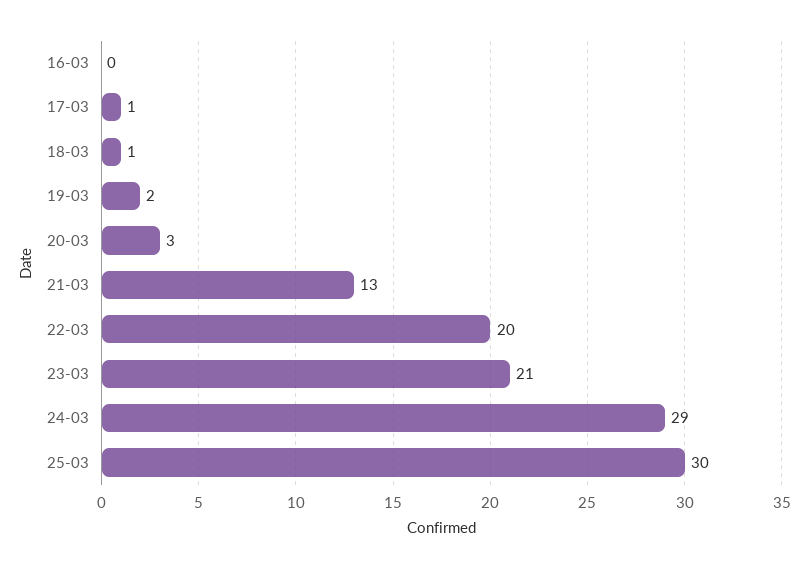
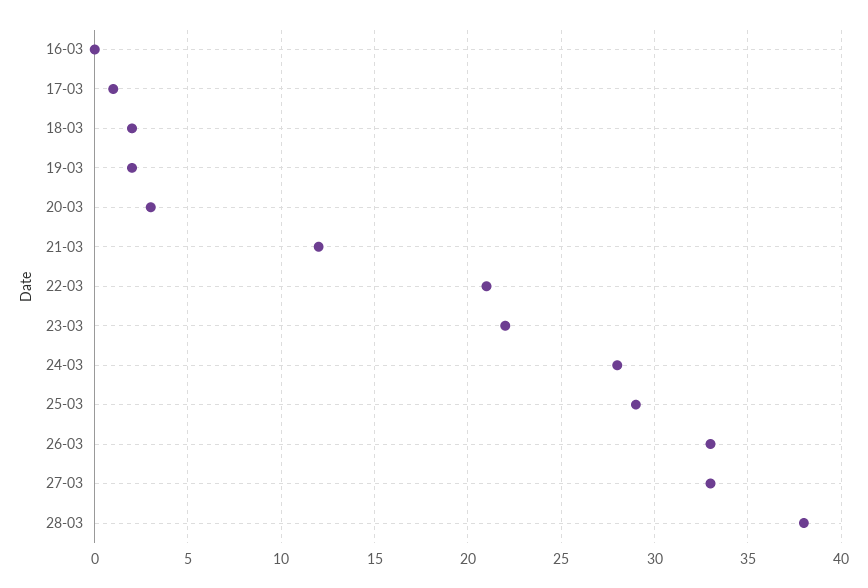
18-03: 1 -> 2
21-03: 13 -> 12
22-03: 20 -> 21
23-03: 21 -> 22
24-03: 29 -> 28
25-03: 30 -> 29
26-03: none -> 33
27-03: none -> 33
28-03: none -> 38

